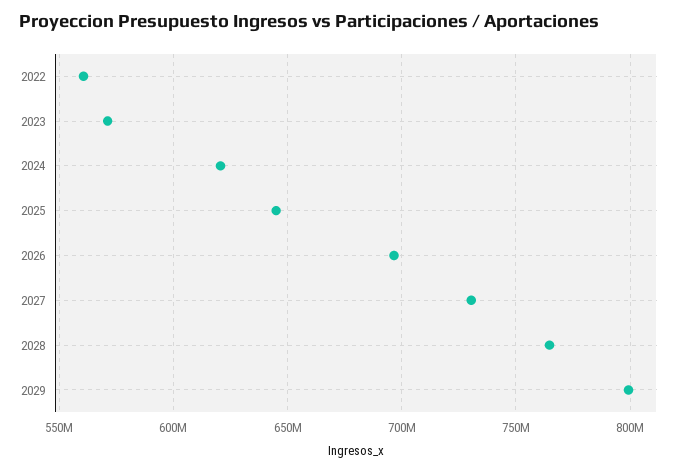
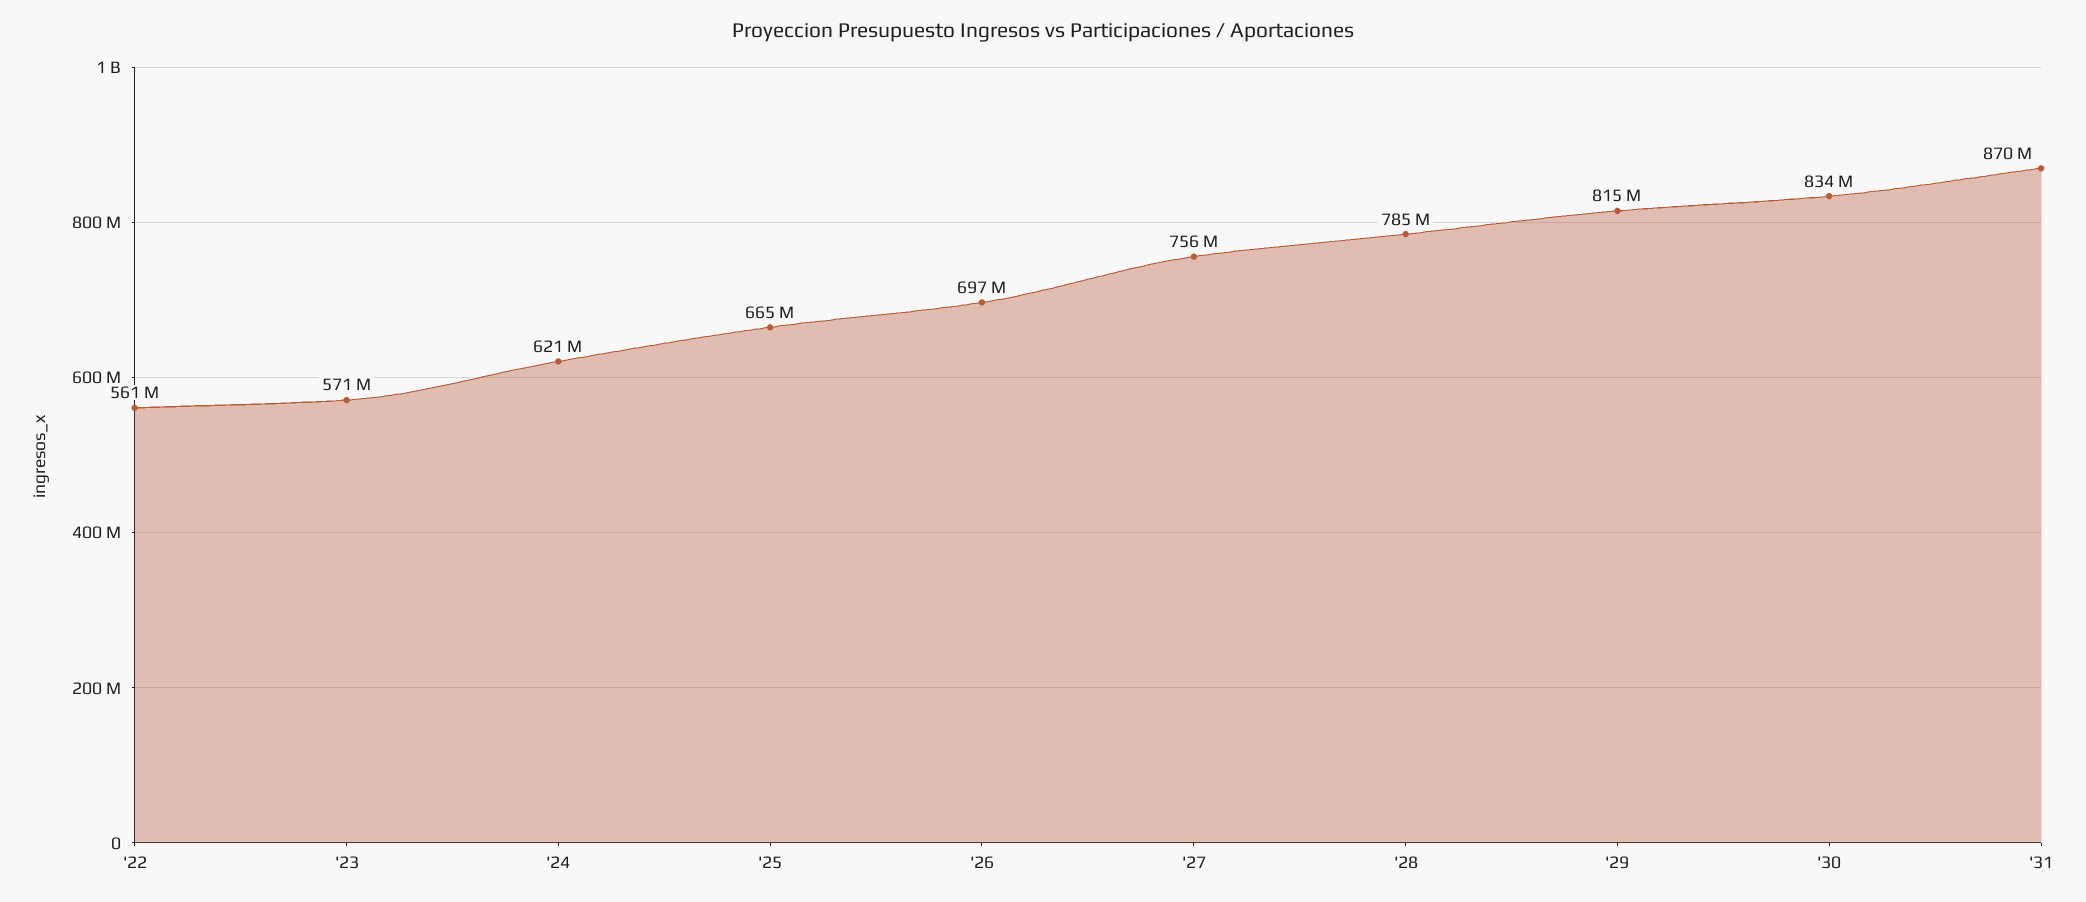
2025: 645000000 -> 665000000
2027: 730000000 -> 756000000
2028: 765000000 -> 785000000
2029: 800000000 -> 815000000
'30: none -> 834000000
'31: none -> 870000000

